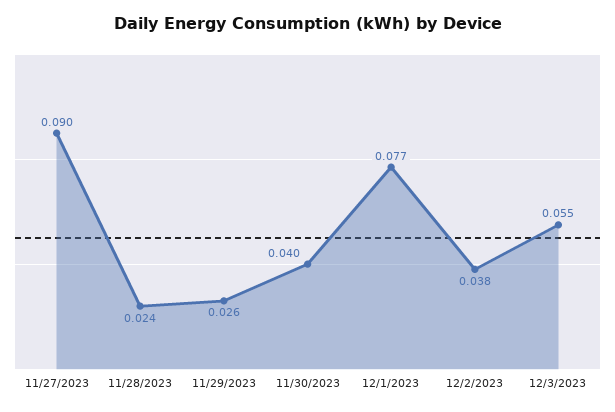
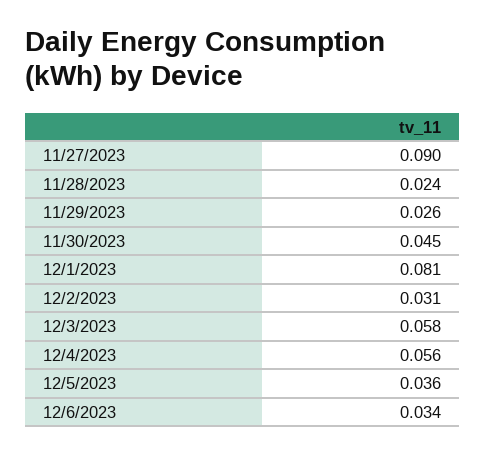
11/30/2023: 0.04 -> 0.045
12/1/2023: 0.077 -> 0.081
12/2/2023: 0.038 -> 0.031
12/3/2023: 0.055 -> 0.058
12/4/2023: none -> 0.056
12/5/2023: none -> 0.036
12/6/2023: none -> 0.034

